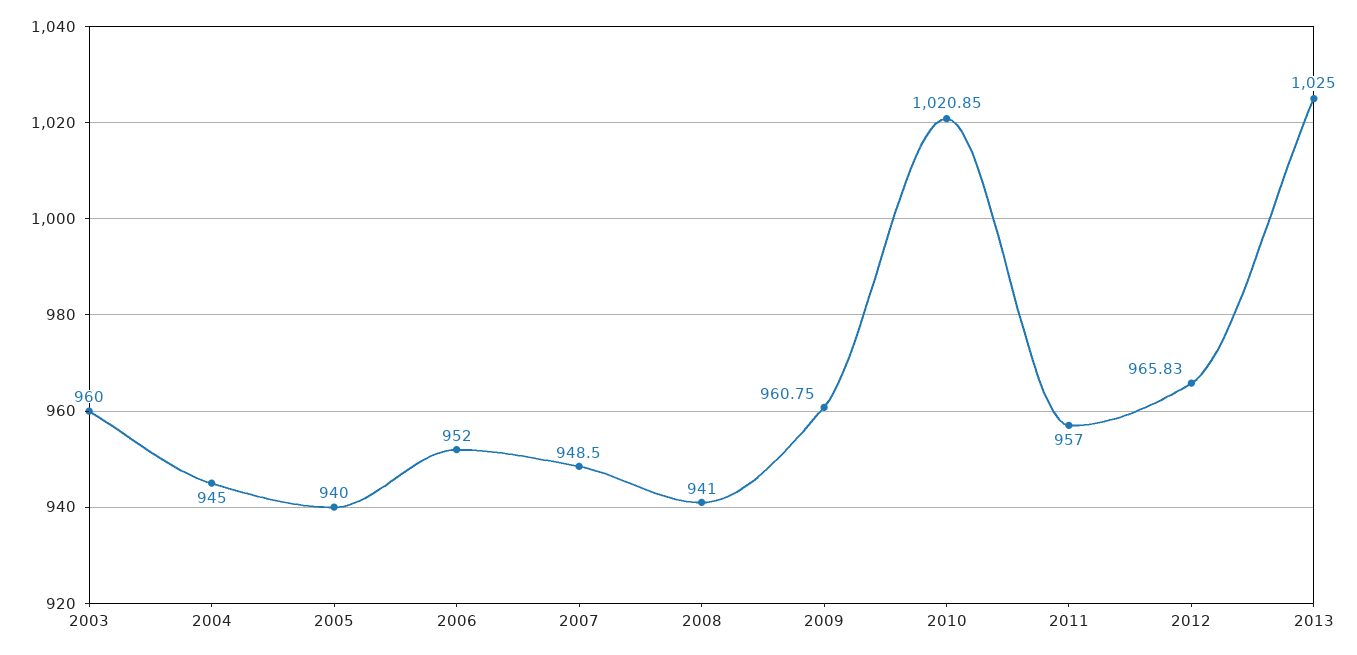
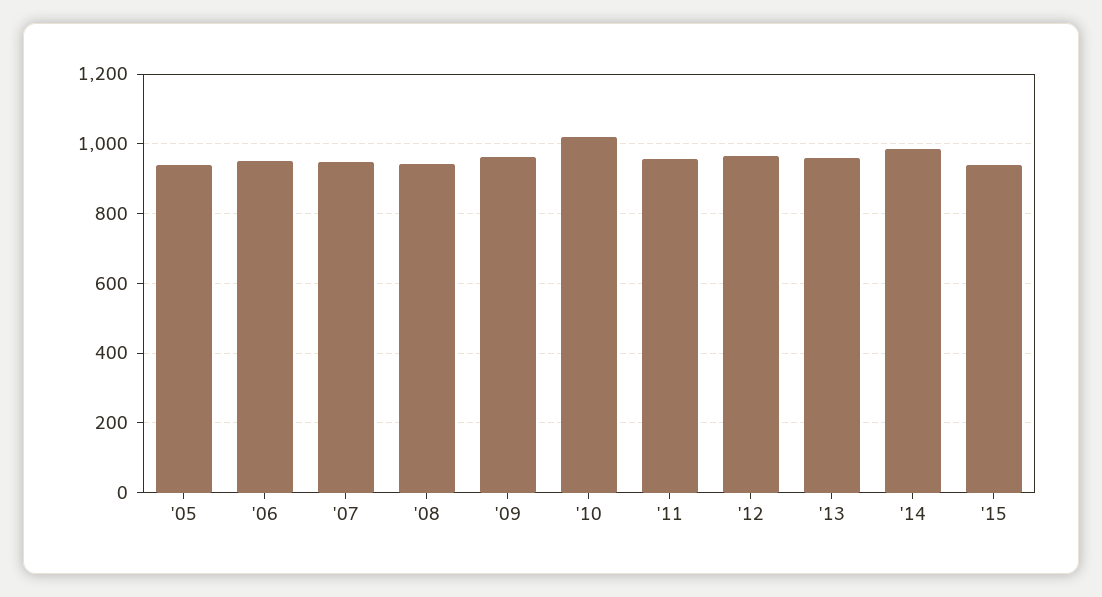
2003: 960 -> none
2004: 945 -> none
2013: 1025 -> 960
'14: none -> 980
'15: none -> 940

